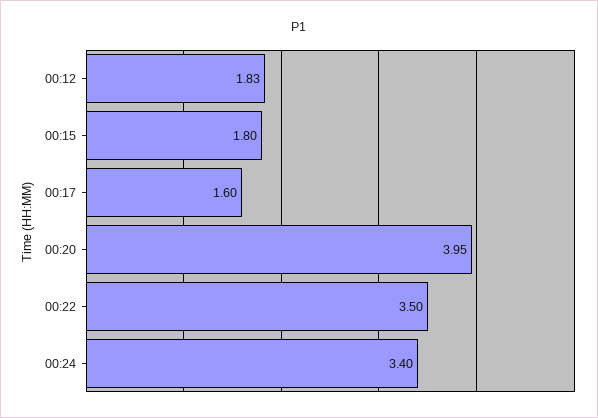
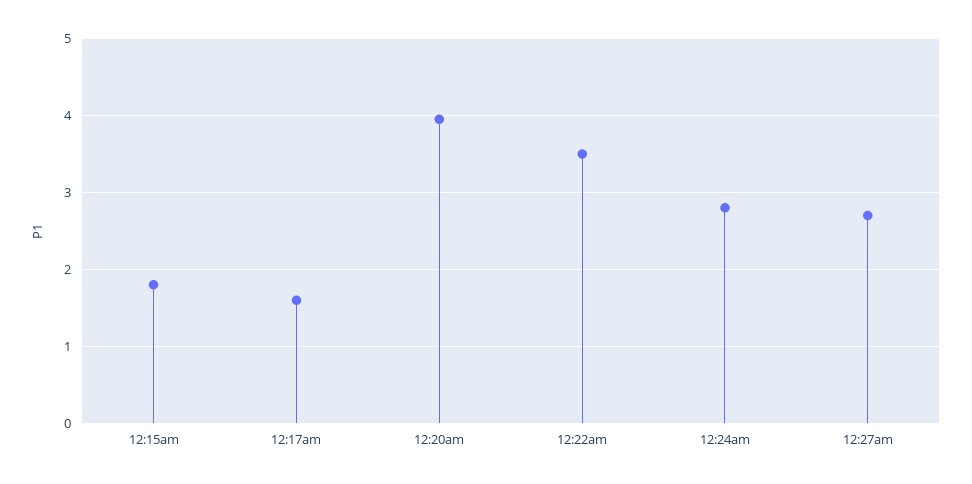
00:12: 1.83 -> none
00:24: 3.4 -> 2.8
12:27am: none -> 2.7

